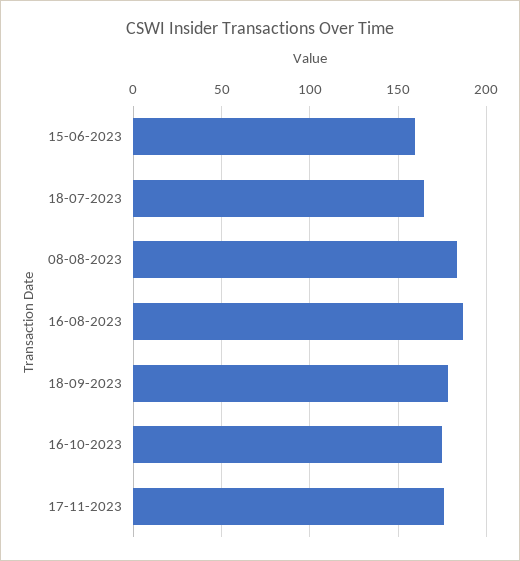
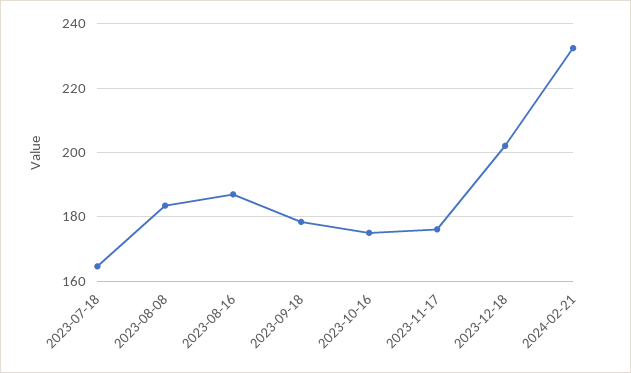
15-06-2023: 160 -> none
2023-12-18: none -> 202
2024-02-21: none -> 232

